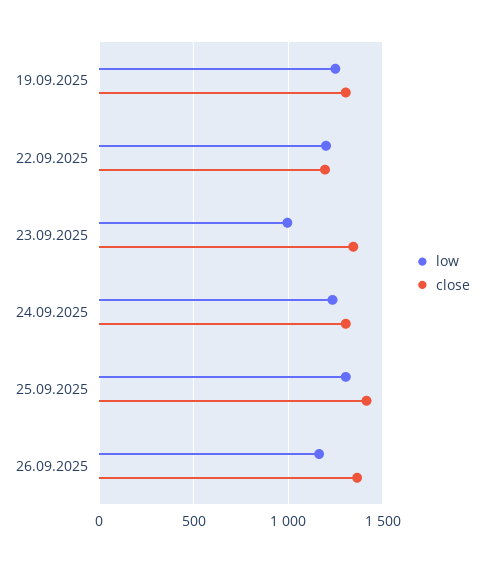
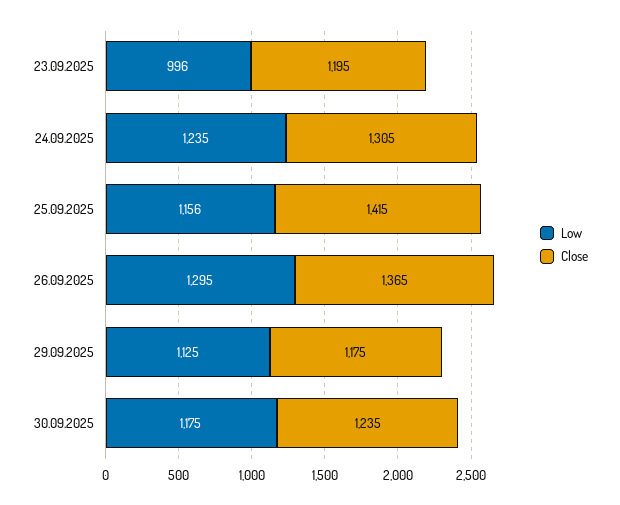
low, 19.09.2025: 1250 -> none
close, 19.09.2025: 1300 -> none
low, 22.09.2025: 1200 -> none
close, 22.09.2025: 1200 -> none
close, 23.09.2025: 1350 -> 1195
low, 25.09.2025: 1300 -> 1156
low, 26.09.2025: 1150 -> 1295
low, 29.09.2025: none -> 1125
close, 29.09.2025: none -> 1175
low, 30.09.2025: none -> 1175
close, 30.09.2025: none -> 1235

